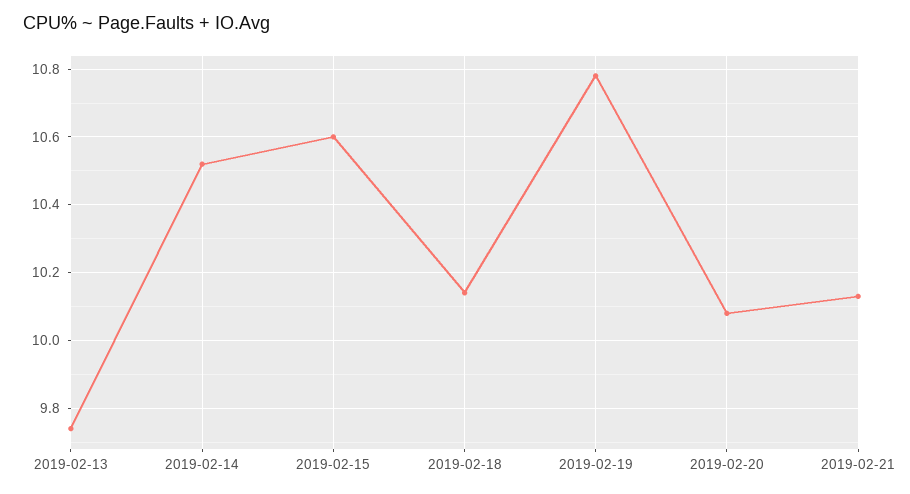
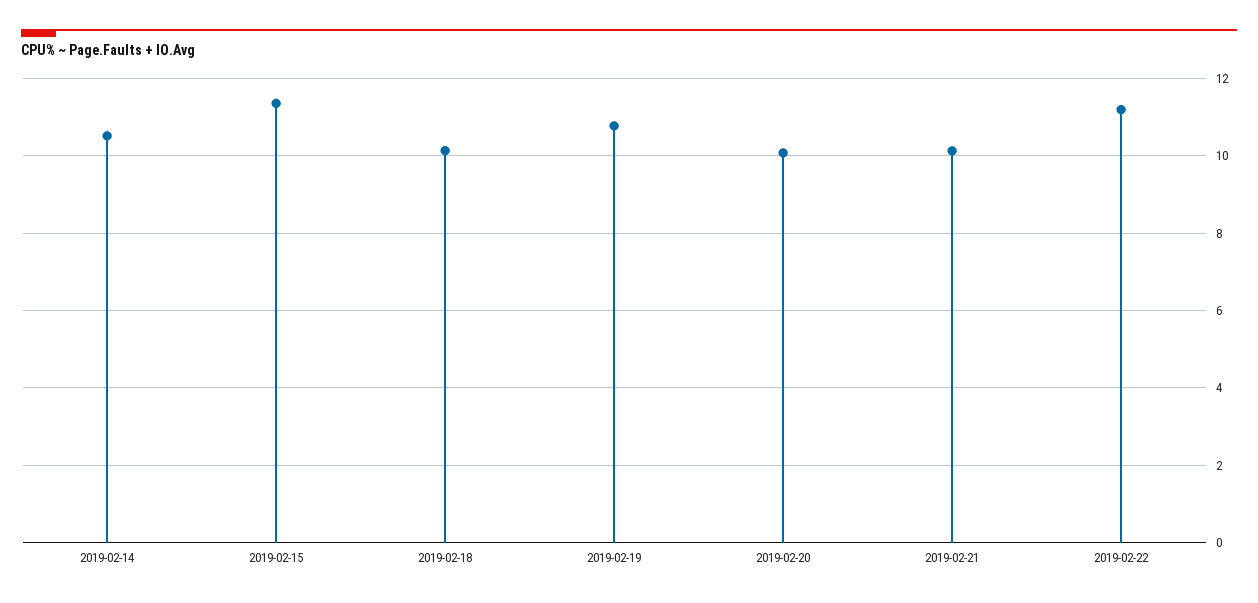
2019-02-13: 9.75 -> none
2019-02-15: 10.6 -> 11.4
2019-02-22: none -> 11.2

